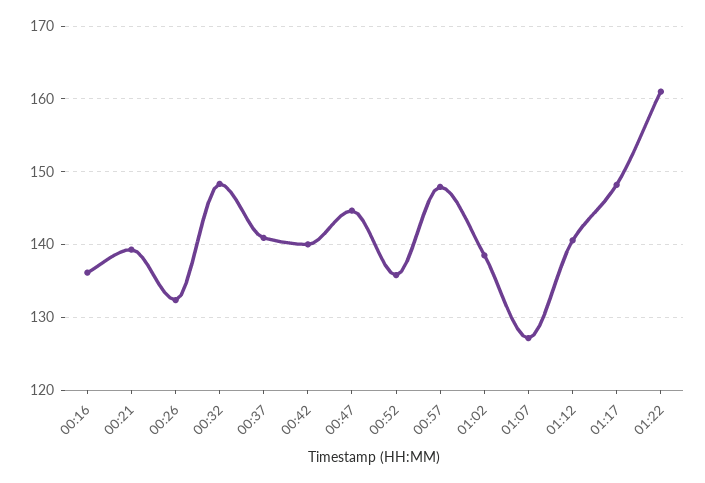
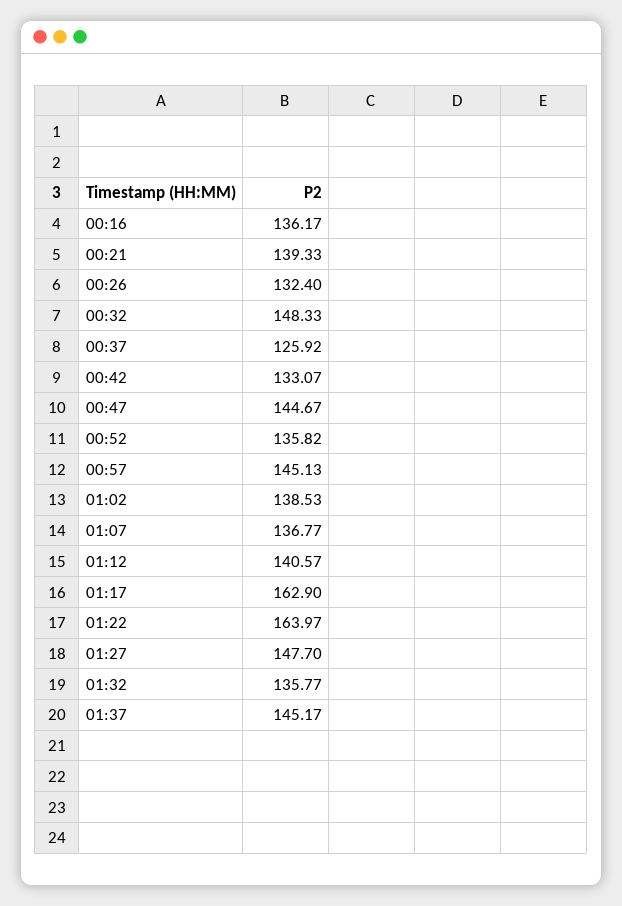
00:37: 141 -> 125.92
00:42: 140 -> 133.07
00:57: 148 -> 145.13
01:07: 127 -> 136.77
01:17: 148 -> 162.9
01:22: 161 -> 163.97
01:27: none -> 147.7
01:32: none -> 135.77
01:37: none -> 145.17

